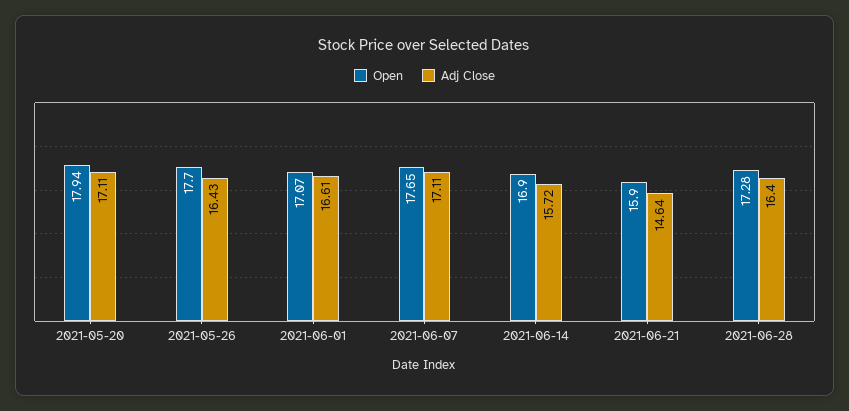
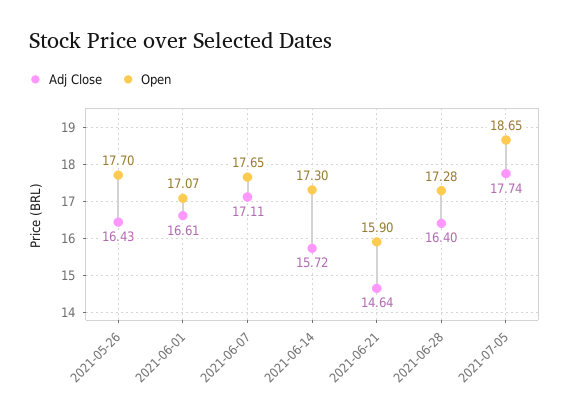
Open, 2021-05-20: 17.94 -> none
Adj Close, 2021-05-20: 17.11 -> none
Open, 2021-06-14: 16.9 -> 17.3
Adj Close, 2021-07-05: none -> 17.74
Open, 2021-07-05: none -> 18.65

